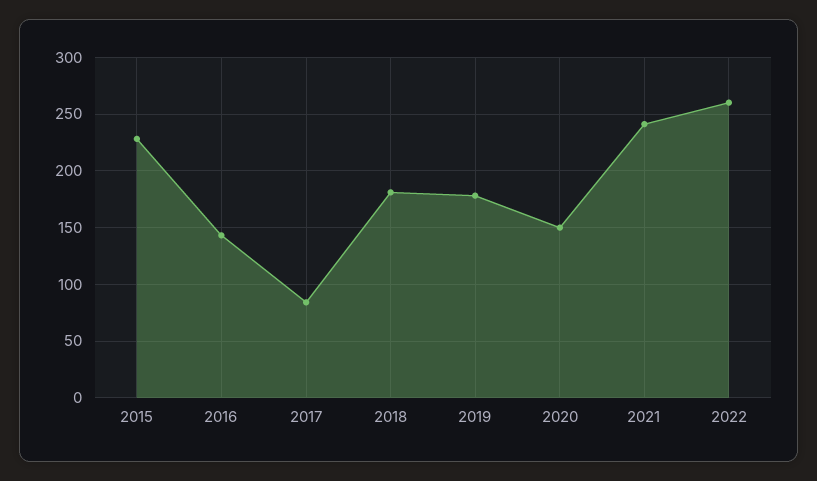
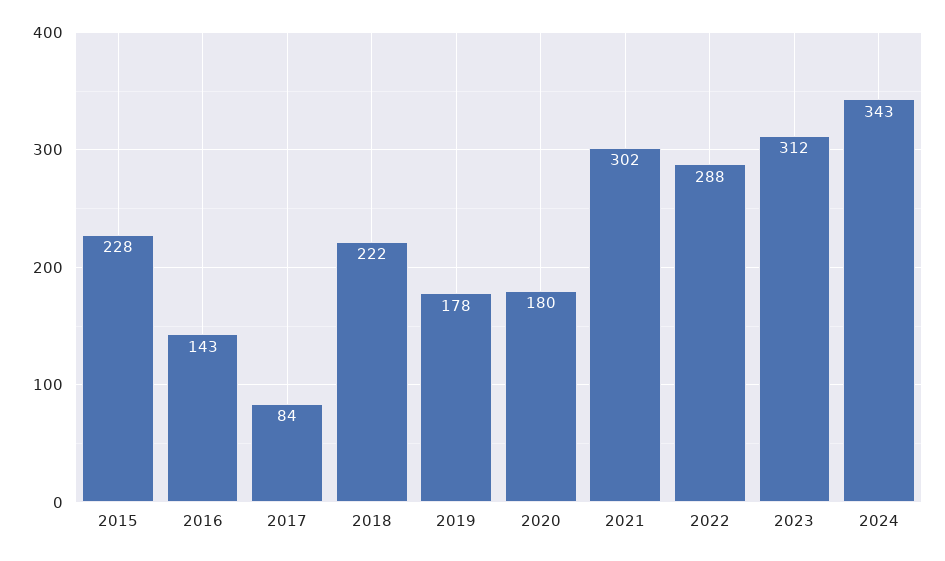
2018: 180 -> 222
2020: 150 -> 180
2021: 240 -> 302
2022: 260 -> 288
2023: none -> 312
2024: none -> 343

